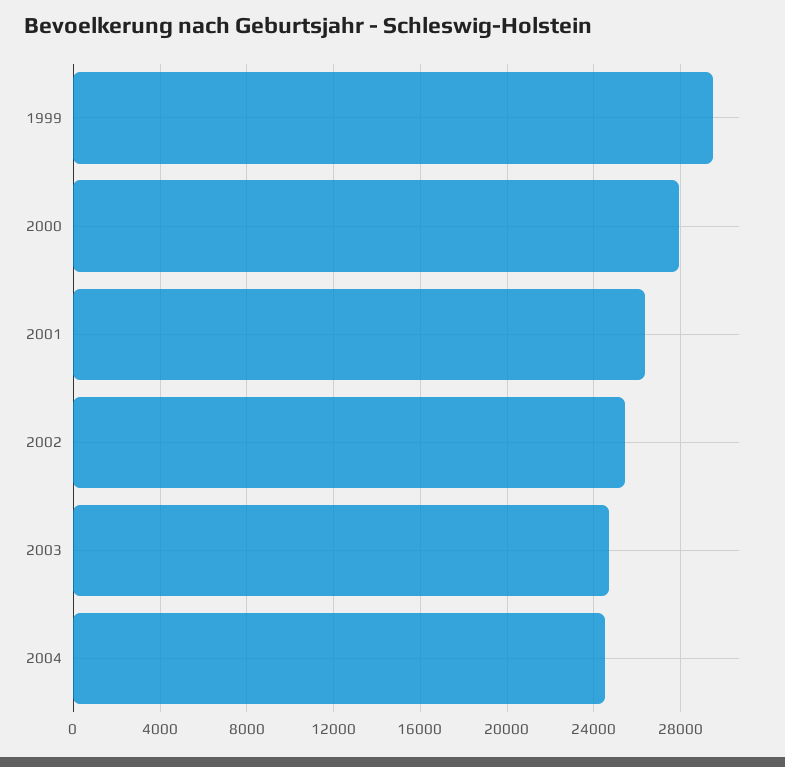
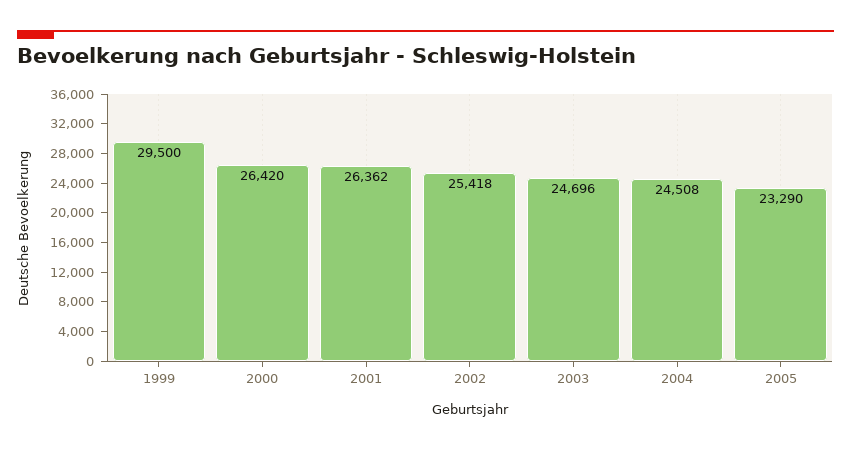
2000: 28000 -> 26420
2005: none -> 23290

